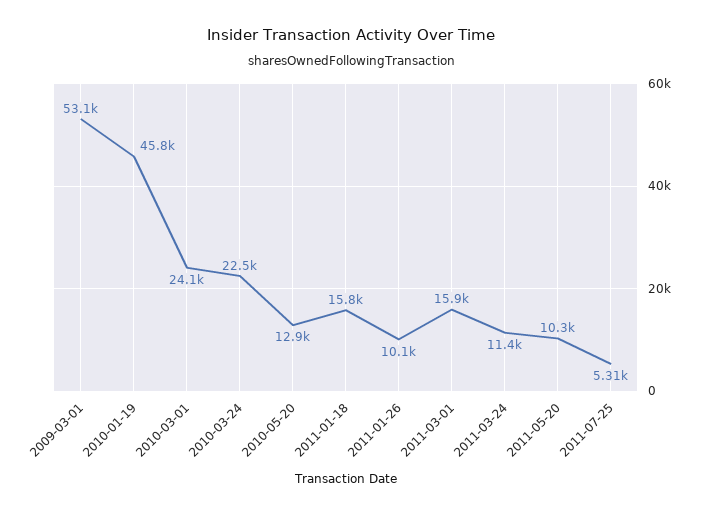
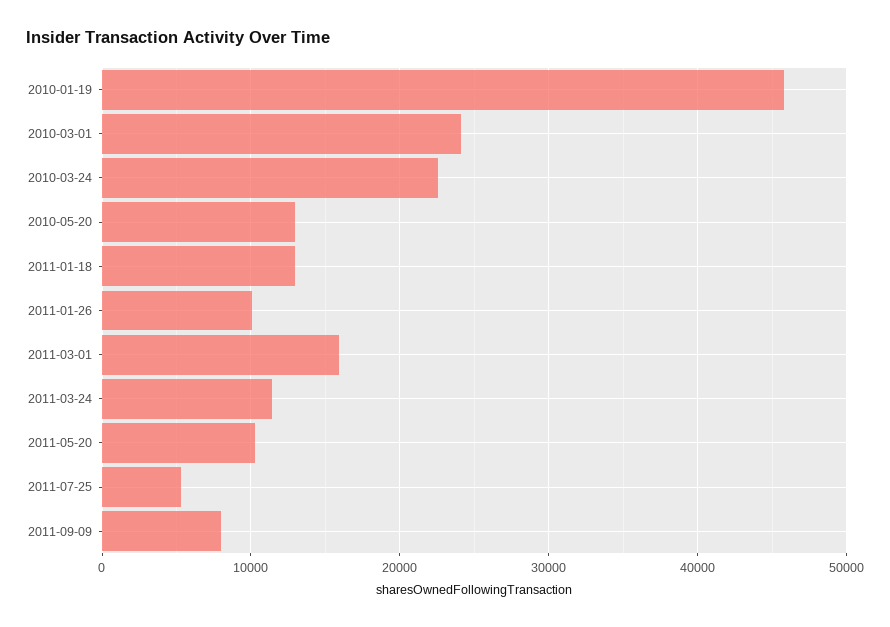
2009-03-01: 53100 -> none
2011-01-18: 15800 -> 13000
2011-09-09: none -> 8000

